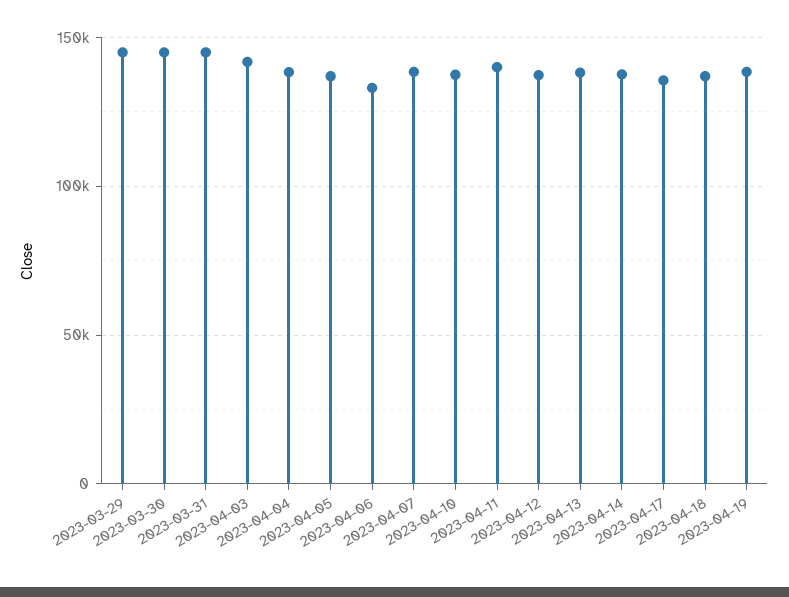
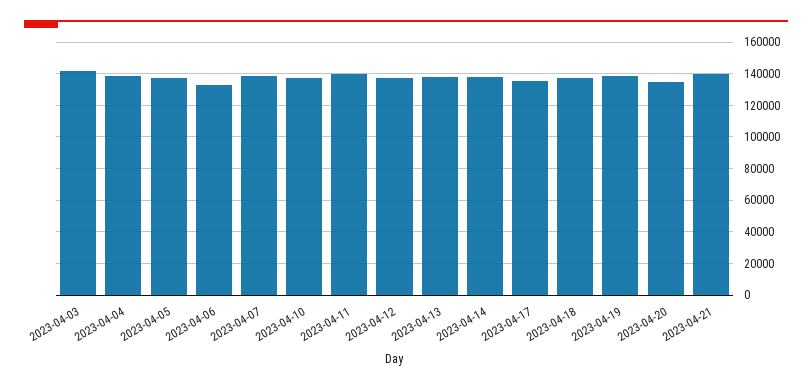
2023-03-29: 145000 -> none
2023-03-30: 145000 -> none
2023-03-31: 145000 -> none
2023-04-20: none -> 135000
2023-04-21: none -> 140000

